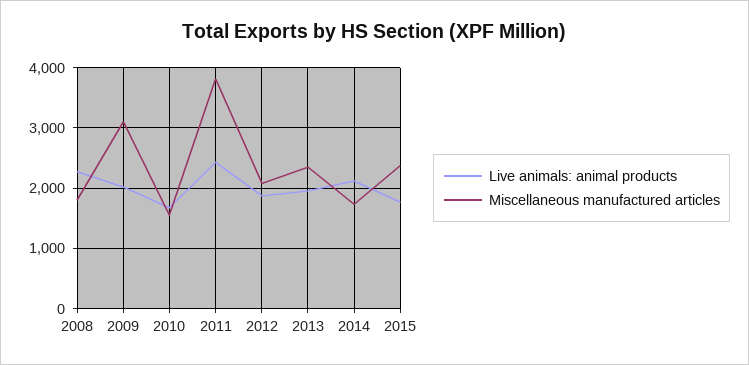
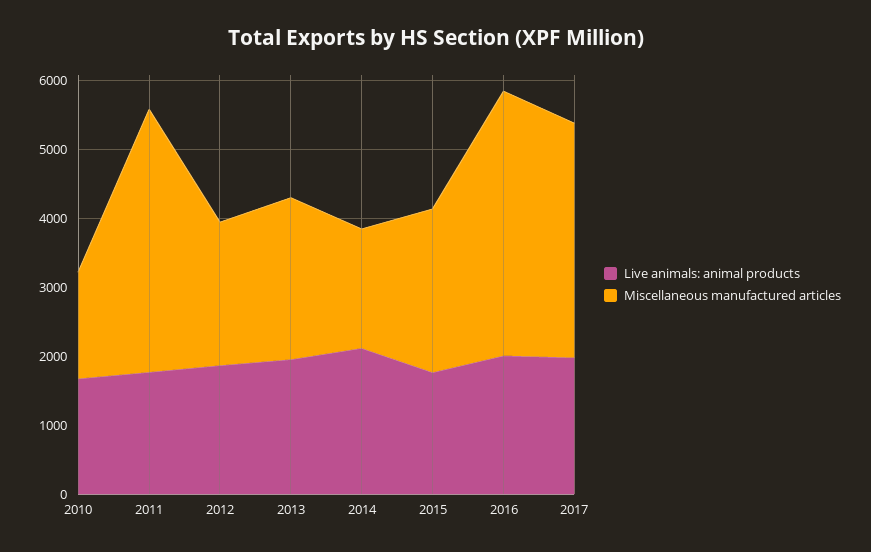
Live animals: animal products, 2008: 2300 -> none
Miscellaneous manufactured articles, 2008: 1800 -> none
Live animals: animal products, 2009: 2000 -> none
Miscellaneous manufactured articles, 2009: 3100 -> none
Live animals: animal products, 2011: 2400 -> 1800
Live animals: animal products, 2016: none -> 2000
Miscellaneous manufactured articles, 2016: none -> 3800
Live animals: animal products, 2017: none -> 2000
Miscellaneous manufactured articles, 2017: none -> 3400

